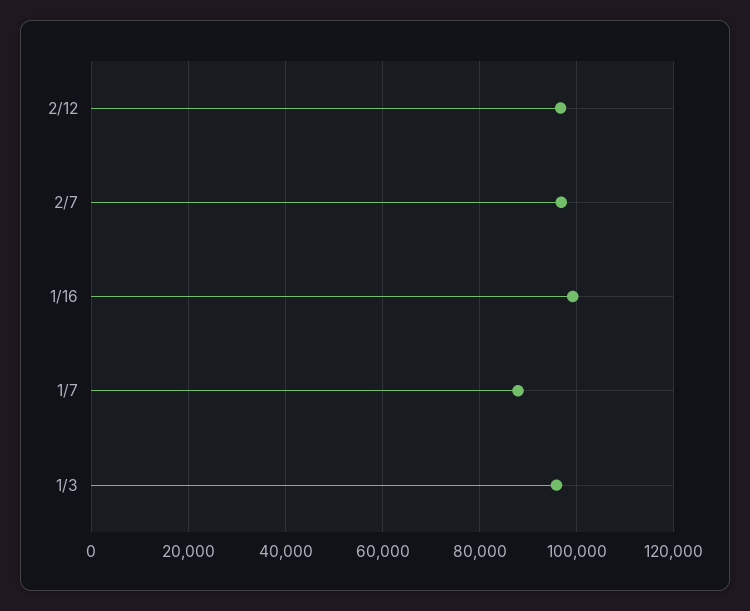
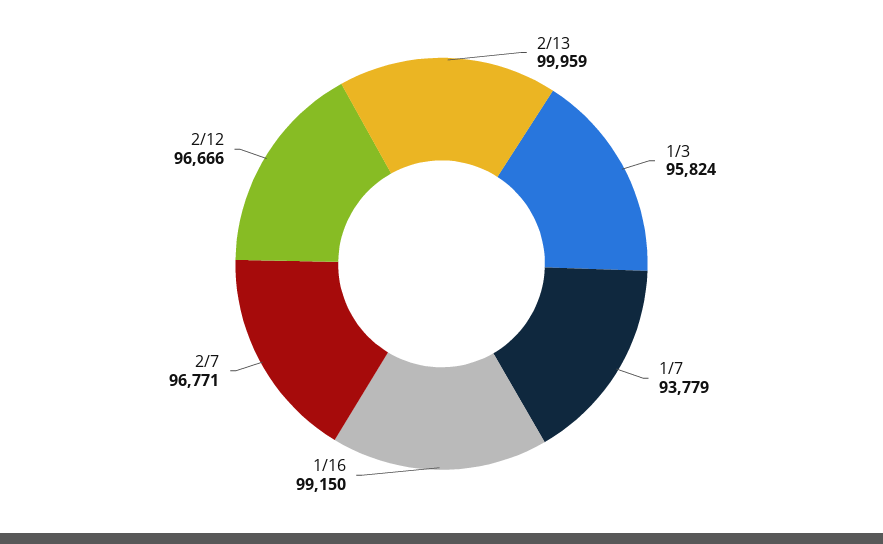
1/7: 88000 -> 93779
2/13: none -> 99959

